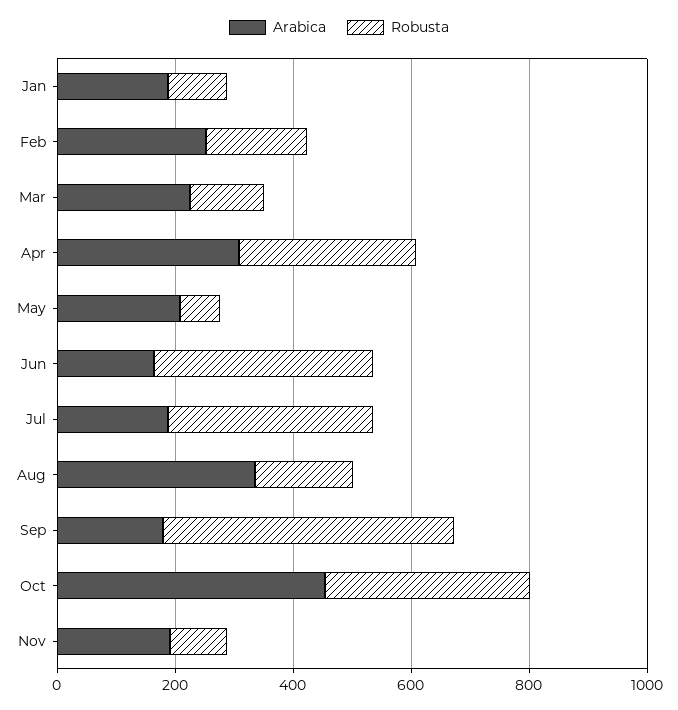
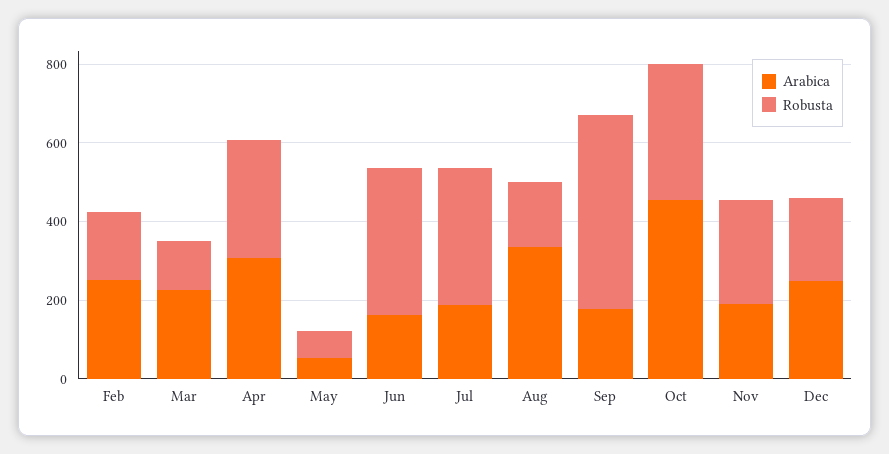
Arabica, Jan: 200 -> none
Robusta, Jan: 100 -> none
Arabica, May: 200 -> 50
Robusta, Nov: 100 -> 250
Arabica, Dec: none -> 250
Robusta, Dec: none -> 200

